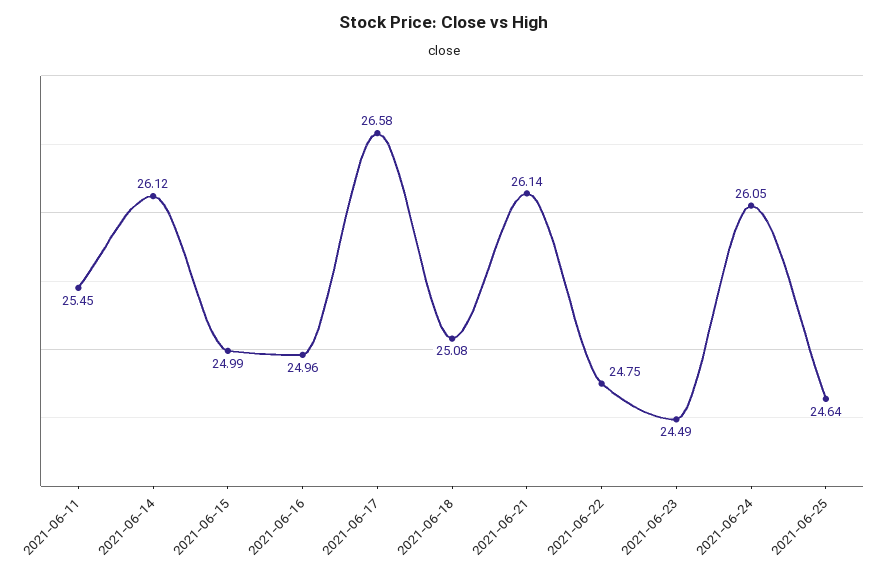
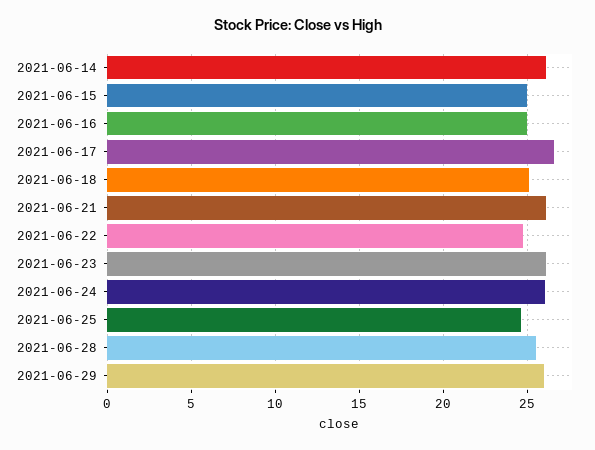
2021-06-11: 25.45 -> none
2021-06-23: 24.49 -> 26
2021-06-28: none -> 25.5
2021-06-29: none -> 26

